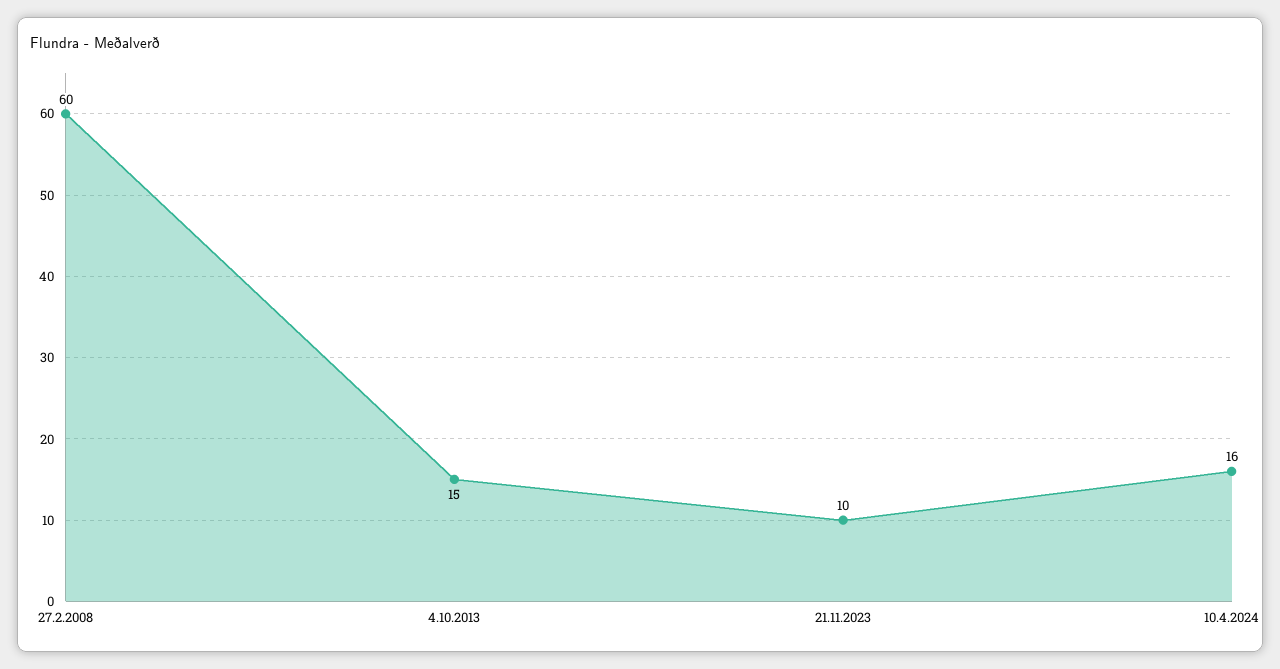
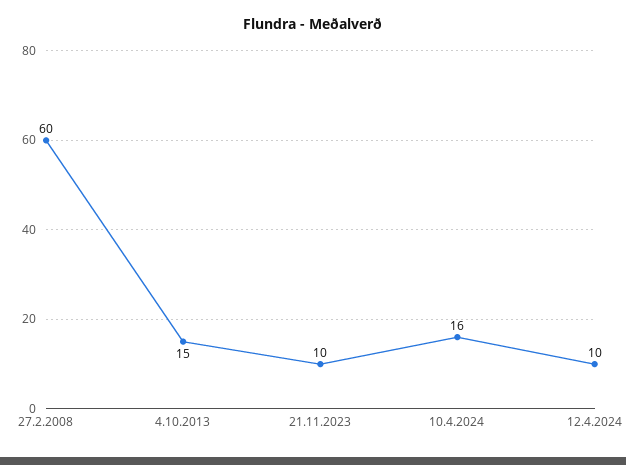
12.4.2024: none -> 10

